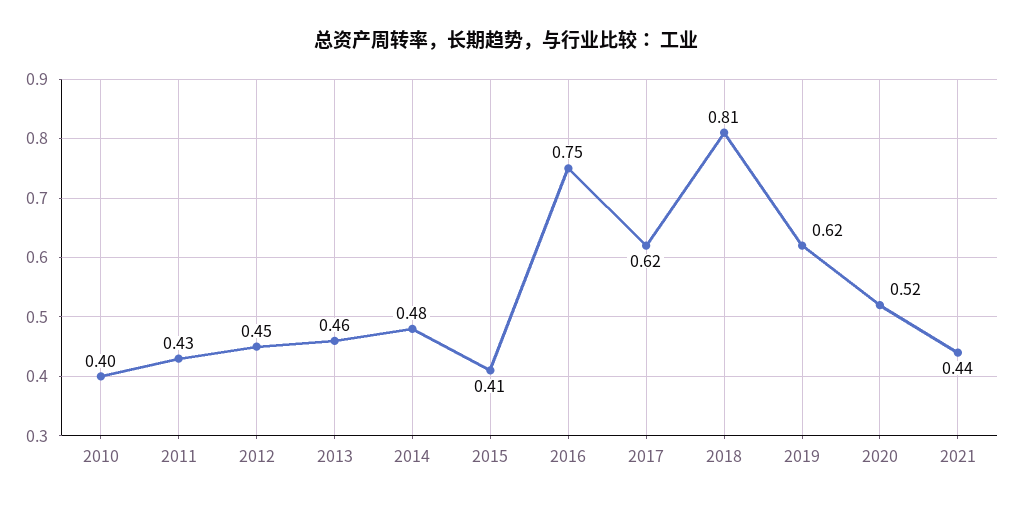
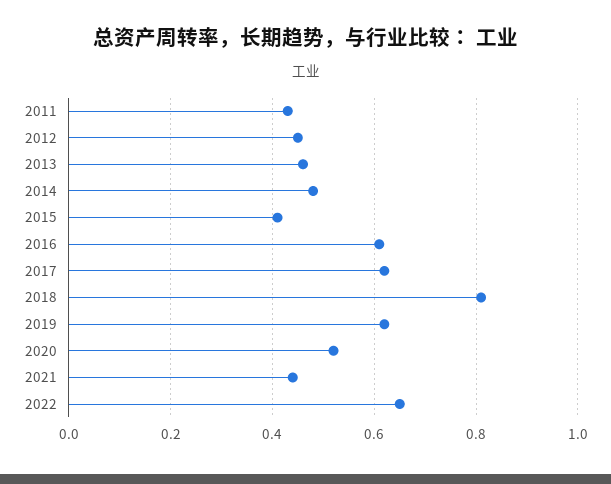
2010: 0.4 -> none
2016: 0.75 -> 0.6
2022: none -> 0.65

